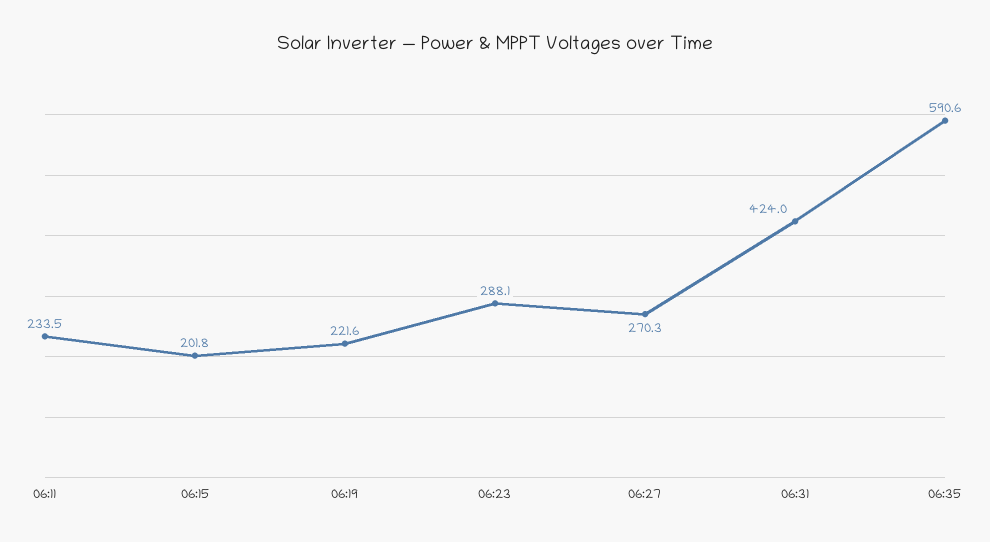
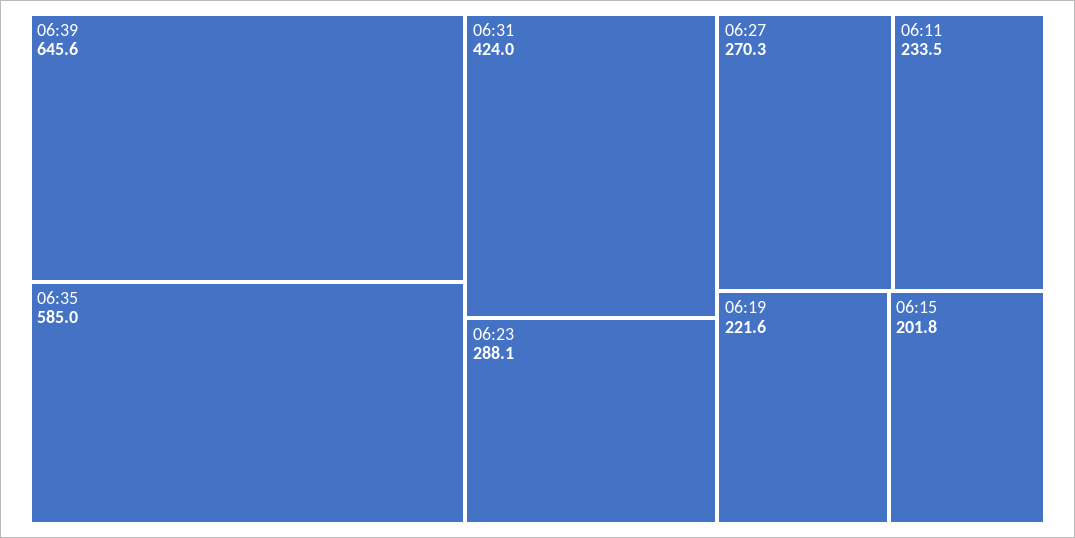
06:35: 590.6 -> 585
06:39: none -> 645.6

